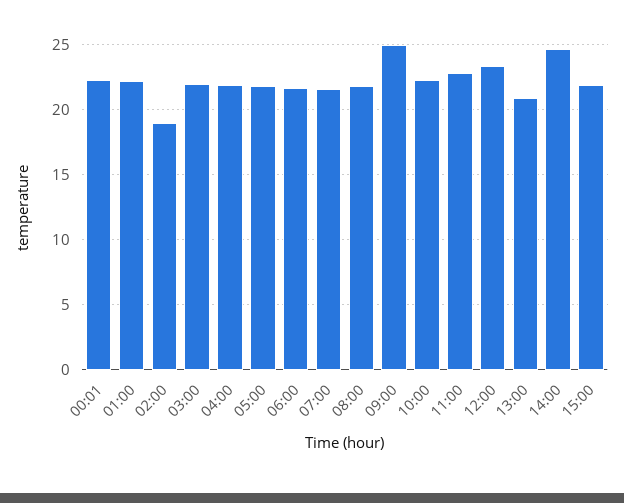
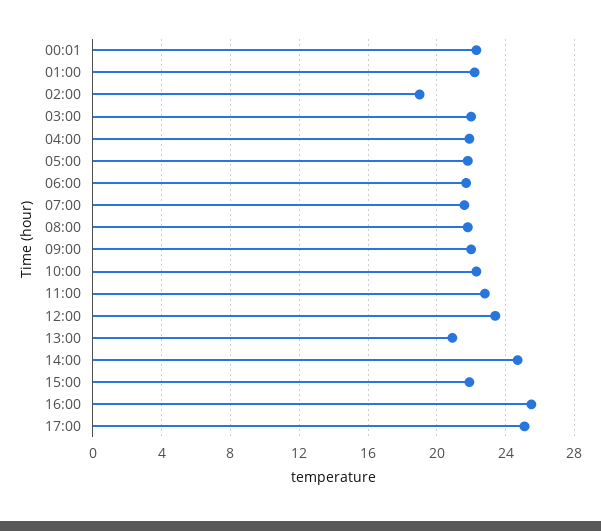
09:00: 25 -> 22
16:00: none -> 25.5
17:00: none -> 25

